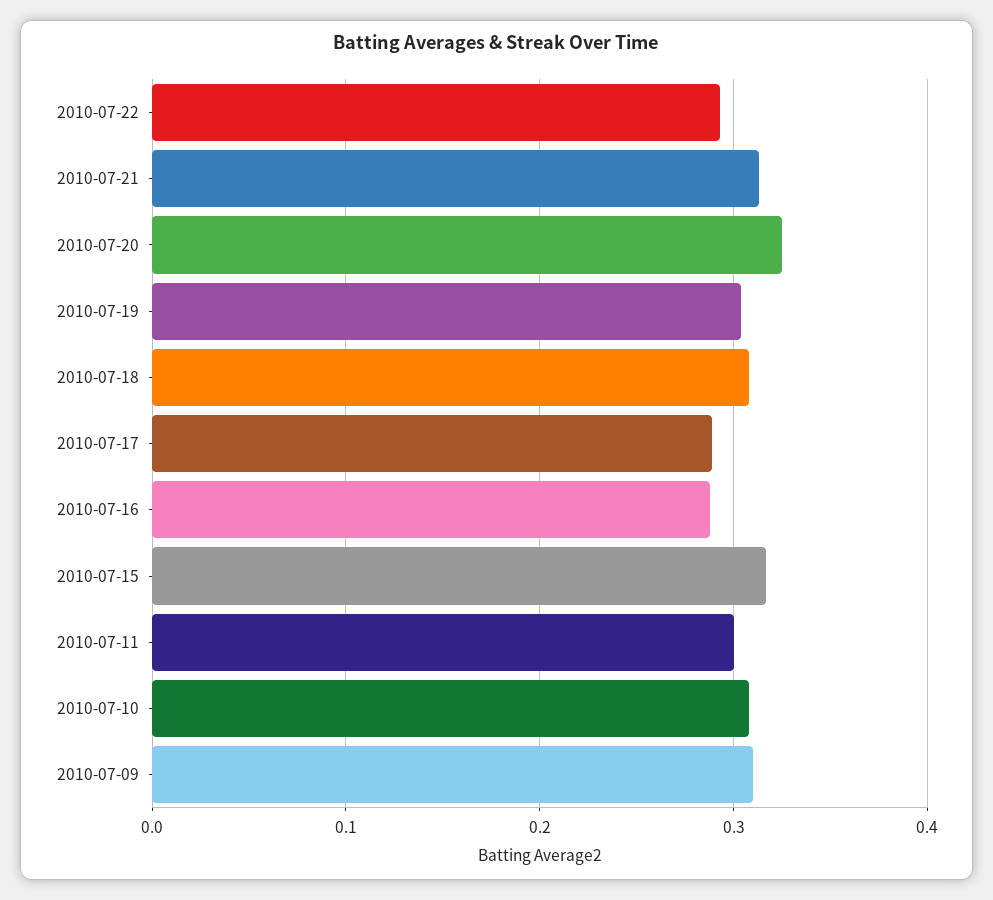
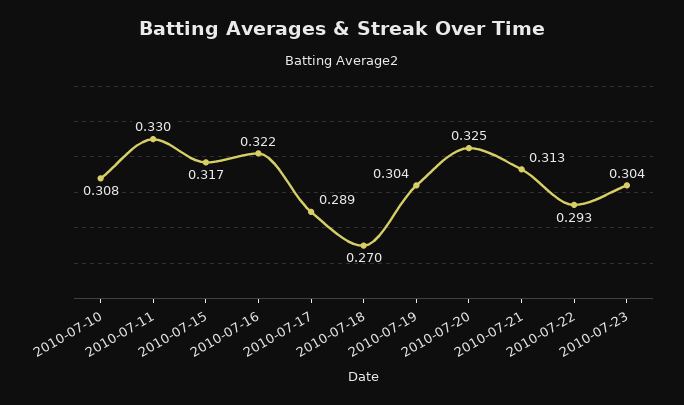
2010-07-18: 0.31 -> 0.27
2010-07-16: 0.29 -> 0.322
2010-07-11: 0.3 -> 0.33
2010-07-09: 0.31 -> none
2010-07-23: none -> 0.304

